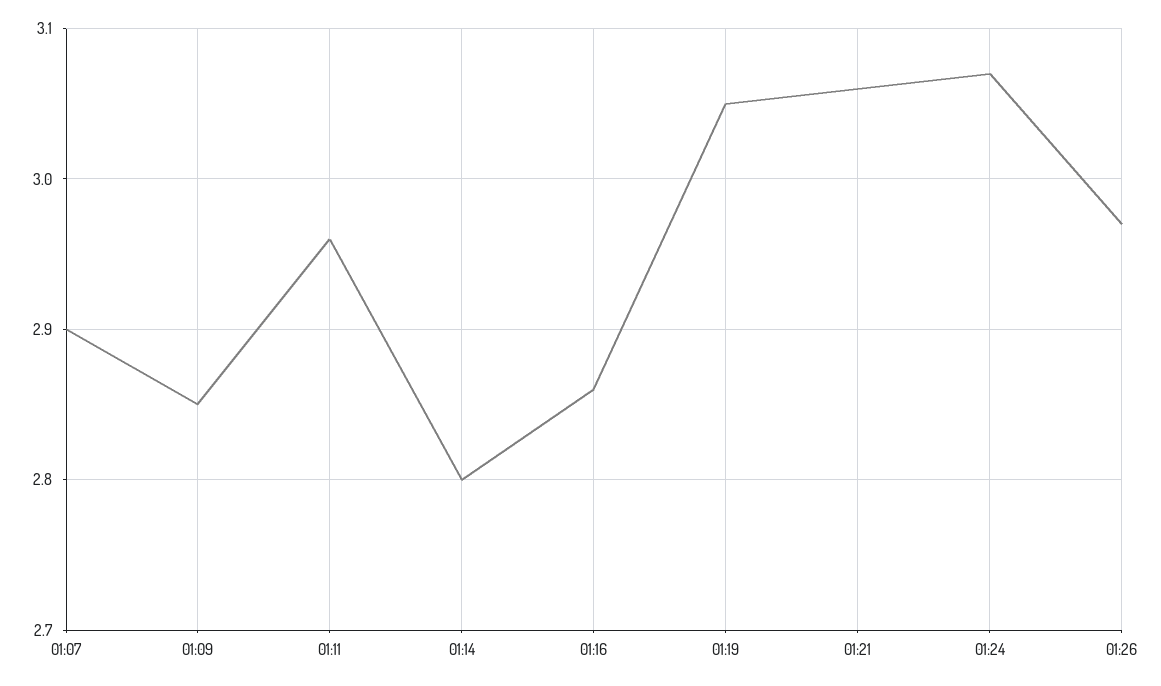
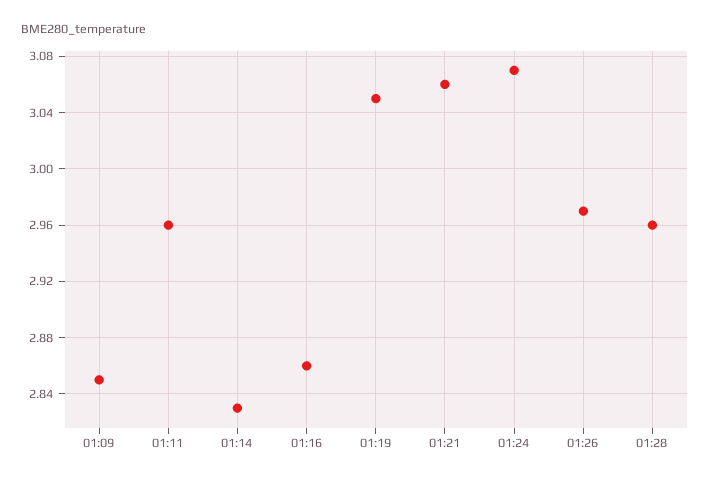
01:07: 2.9 -> none
01:14: 2.8 -> 2.83
01:28: none -> 2.96

